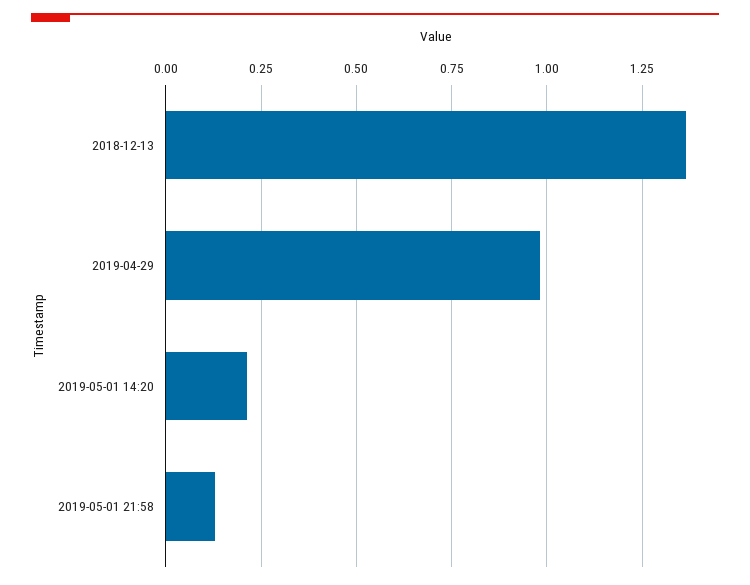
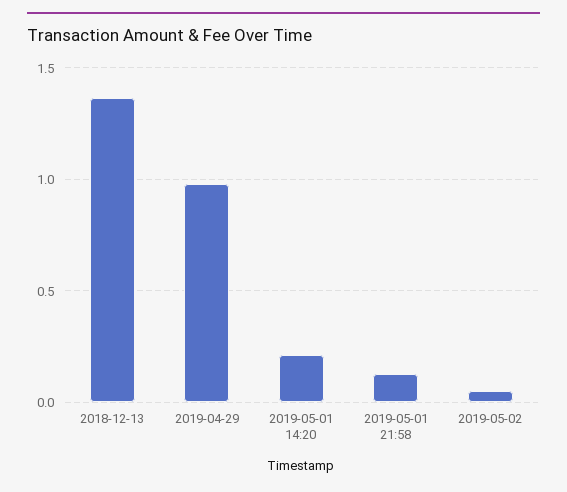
2019-05-02: none -> 0.05

